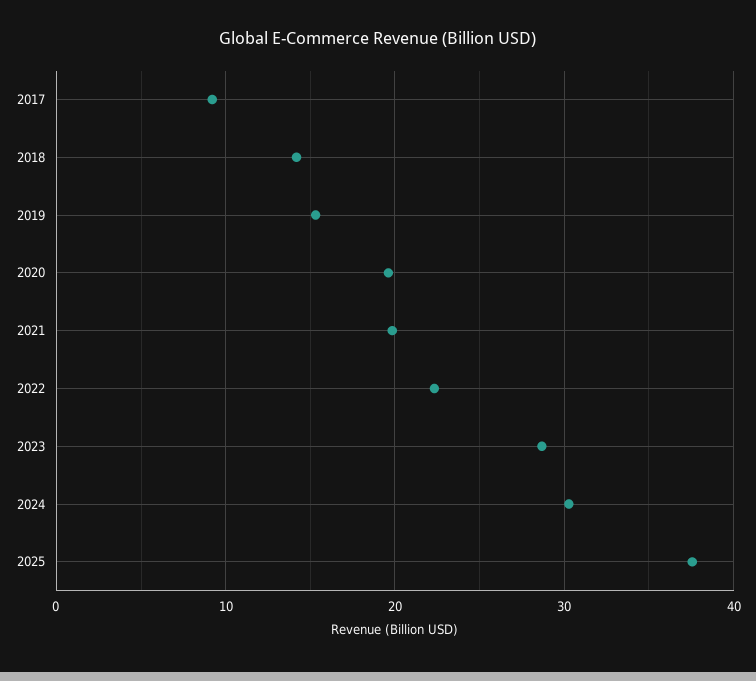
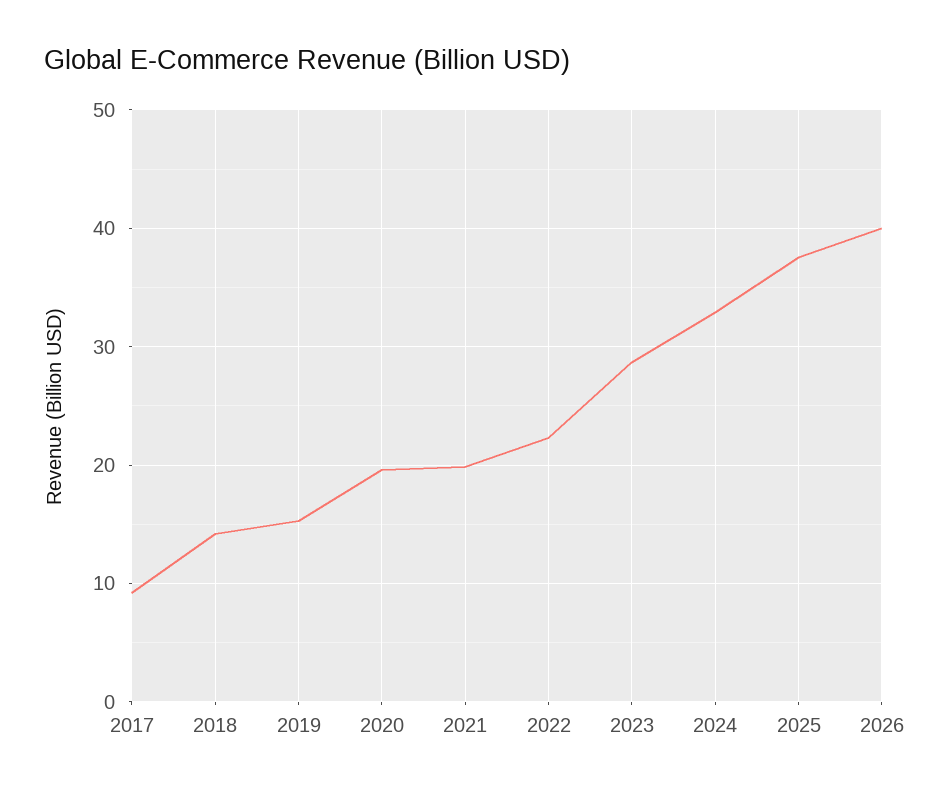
2024: 30 -> 33
2026: none -> 40

